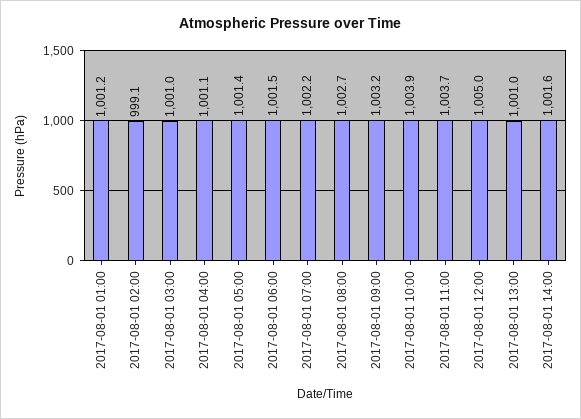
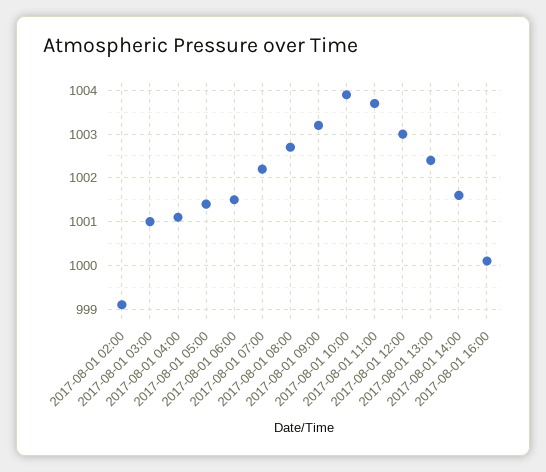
2017-08-01 01:00: 1001.2 -> none
2017-08-01 12:00: 1005 -> 1003
2017-08-01 13:00: 1001 -> 1002.5
2017-08-01 16:00: none -> 1000

